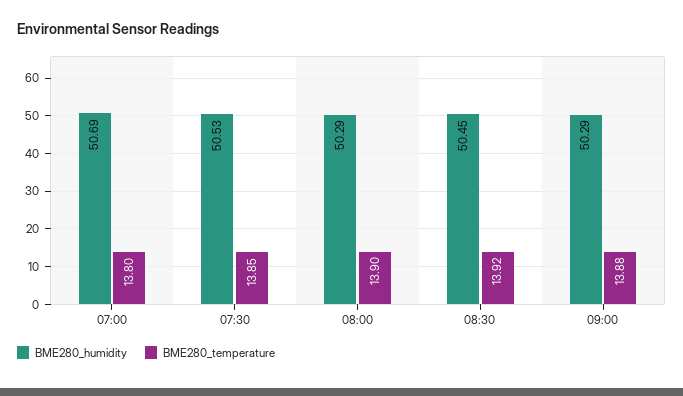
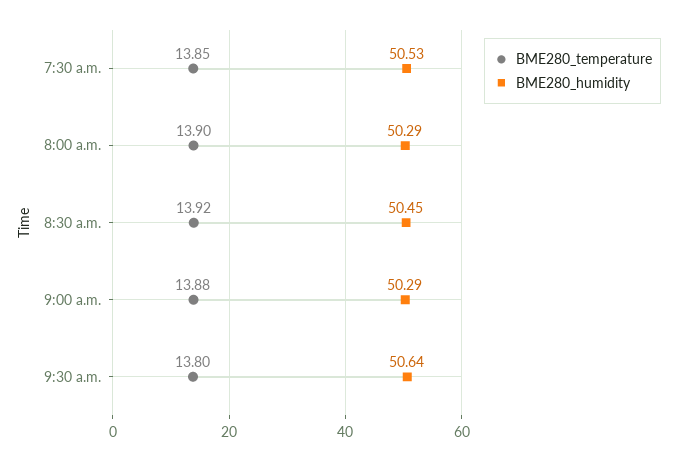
BME280_humidity, 07:00: 50.69 -> none
BME280_temperature, 07:00: 13.8 -> none
BME280_temperature, 9:30 a.m.: none -> 13.8
BME280_humidity, 9:30 a.m.: none -> 50.64

